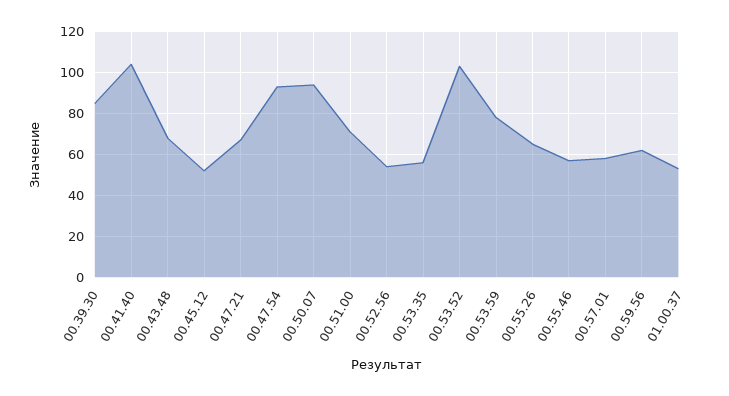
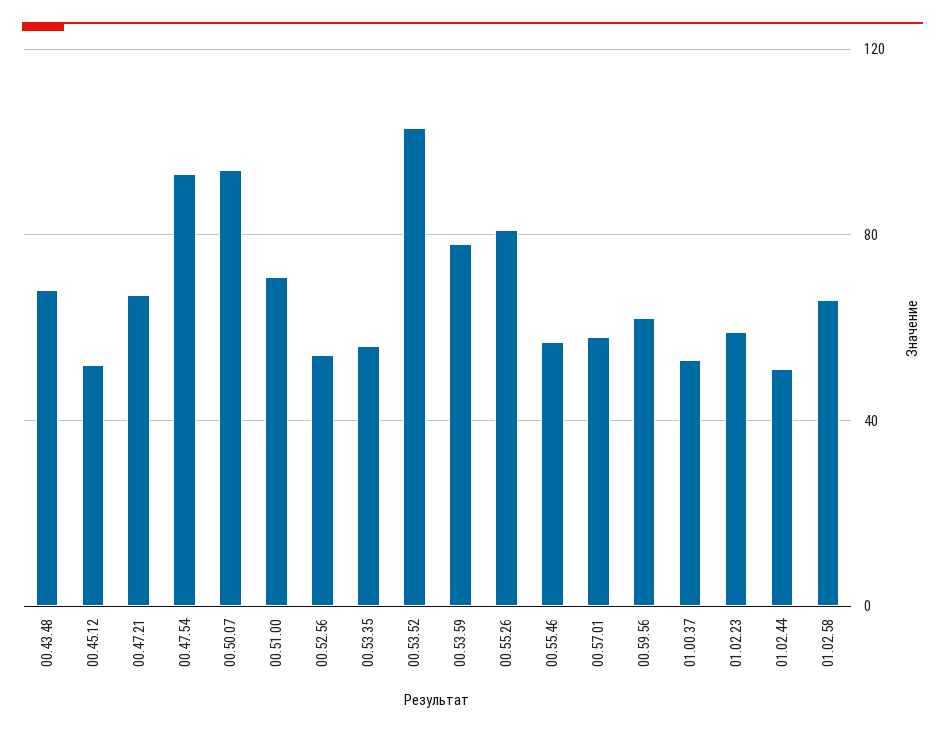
00.39.30: 85 -> none
00.41.40: 105 -> none
00.55.26: 65 -> 80
01.02.23: none -> 60
01.02.44: none -> 50
01.02.58: none -> 65

